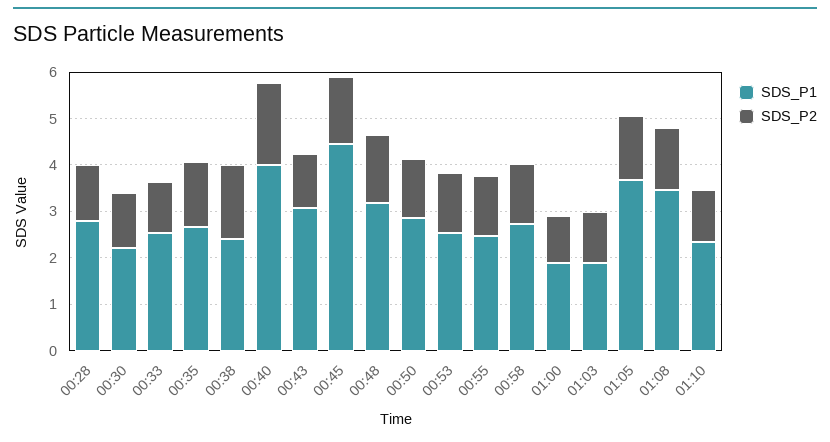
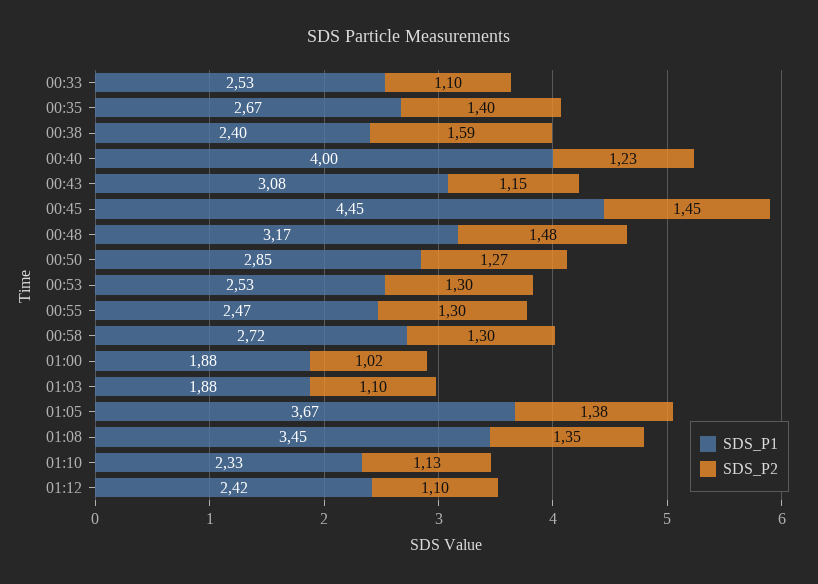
SDS_P1, 00:28: 2.8 -> none
SDS_P2, 00:28: 1.2 -> none
SDS_P1, 00:30: 2.2 -> none
SDS_P2, 00:30: 1.2 -> none
SDS_P2, 00:40: 1.8 -> 1.23
SDS_P1, 01:12: none -> 2.42
SDS_P2, 01:12: none -> 1.1

